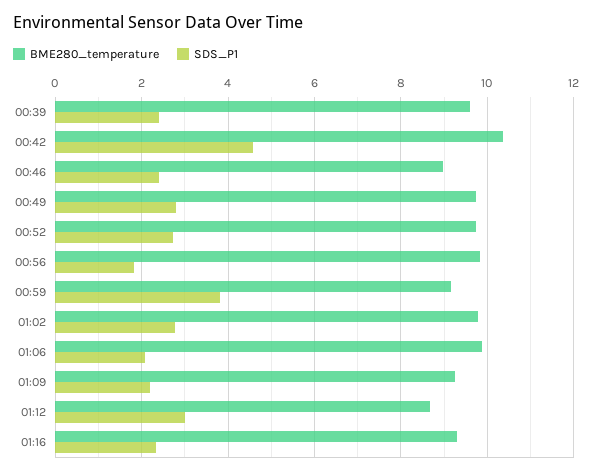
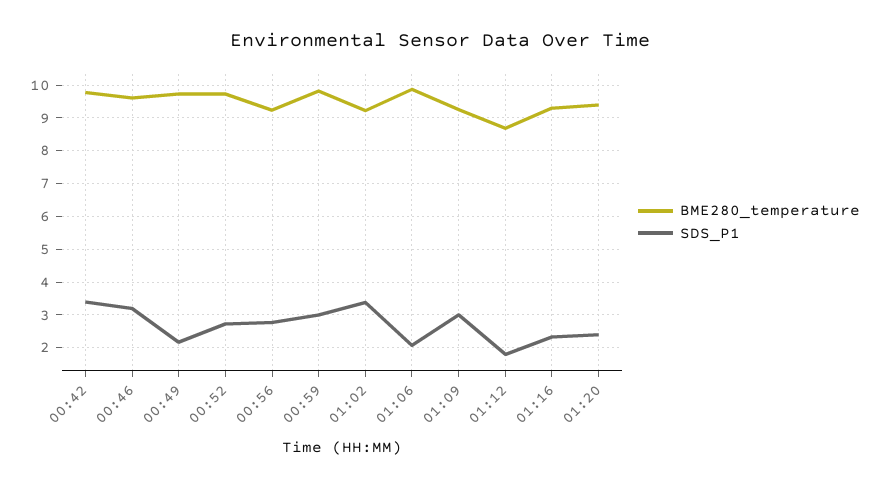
BME280_temperature, 00:39: 9.6 -> none
SDS_P1, 00:39: 2.4 -> none
BME280_temperature, 00:42: 10.4 -> 9.8
SDS_P1, 00:42: 4.6 -> 3.4
BME280_temperature, 00:46: 9 -> 9.6
SDS_P1, 00:46: 2.4 -> 3.2
SDS_P1, 00:49: 2.8 -> 2.2
BME280_temperature, 00:56: 9.8 -> 9.2
SDS_P1, 00:56: 1.8 -> 2.8
BME280_temperature, 00:59: 9.2 -> 9.8
SDS_P1, 00:59: 3.8 -> 3
BME280_temperature, 01:02: 9.8 -> 9.2
SDS_P1, 01:02: 2.8 -> 3.4
SDS_P1, 01:09: 2.2 -> 3
SDS_P1, 01:12: 3 -> 1.8
BME280_temperature, 01:20: none -> 9.4
SDS_P1, 01:20: none -> 2.4

